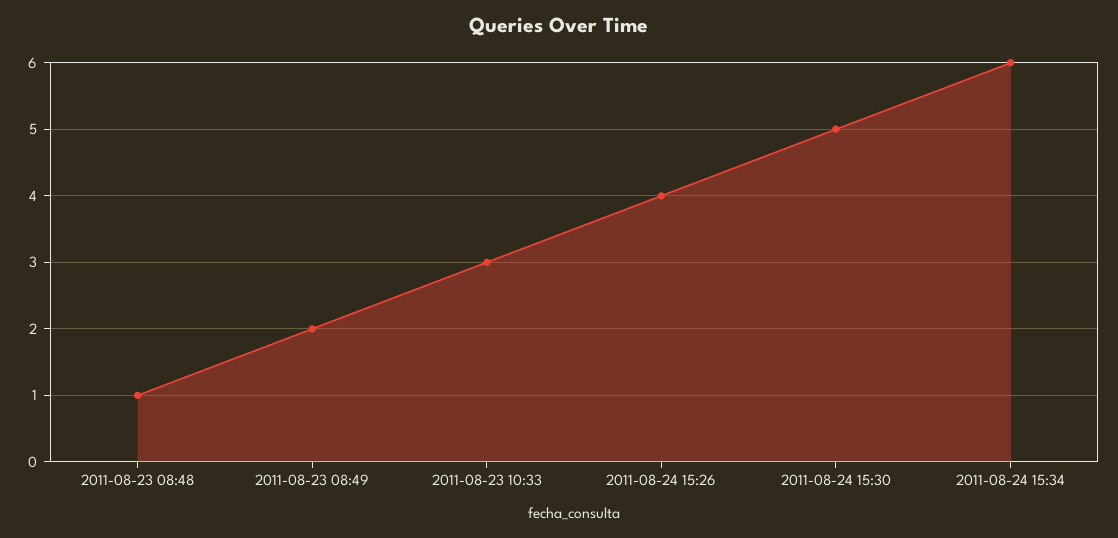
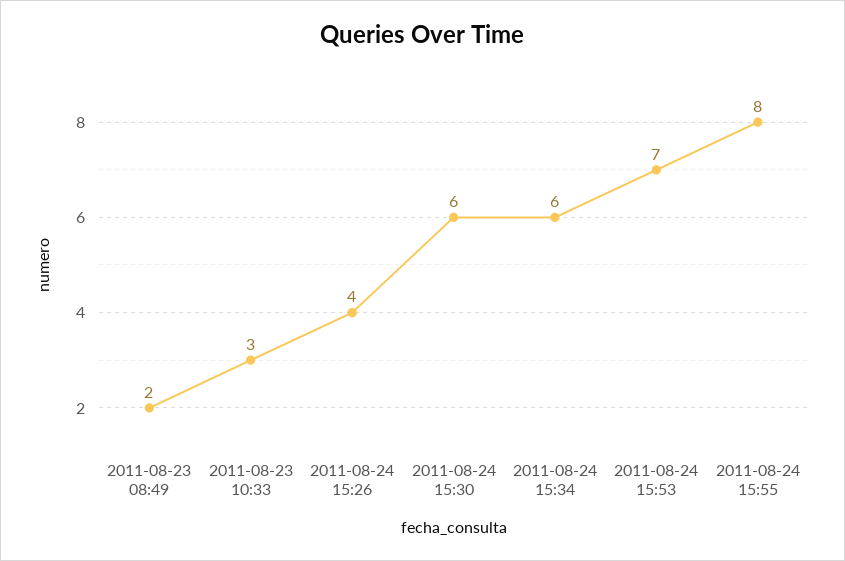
2011-08-23 08:48: 1 -> none
2011-08-24 15:30: 5 -> 6
2011-08-24 15:53: none -> 7
2011-08-24 15:55: none -> 8

